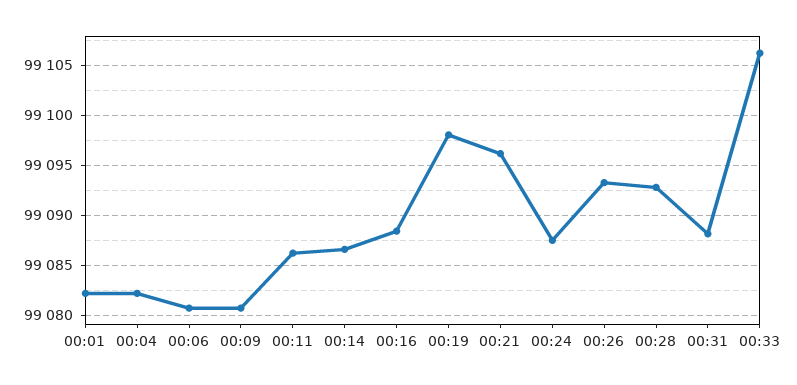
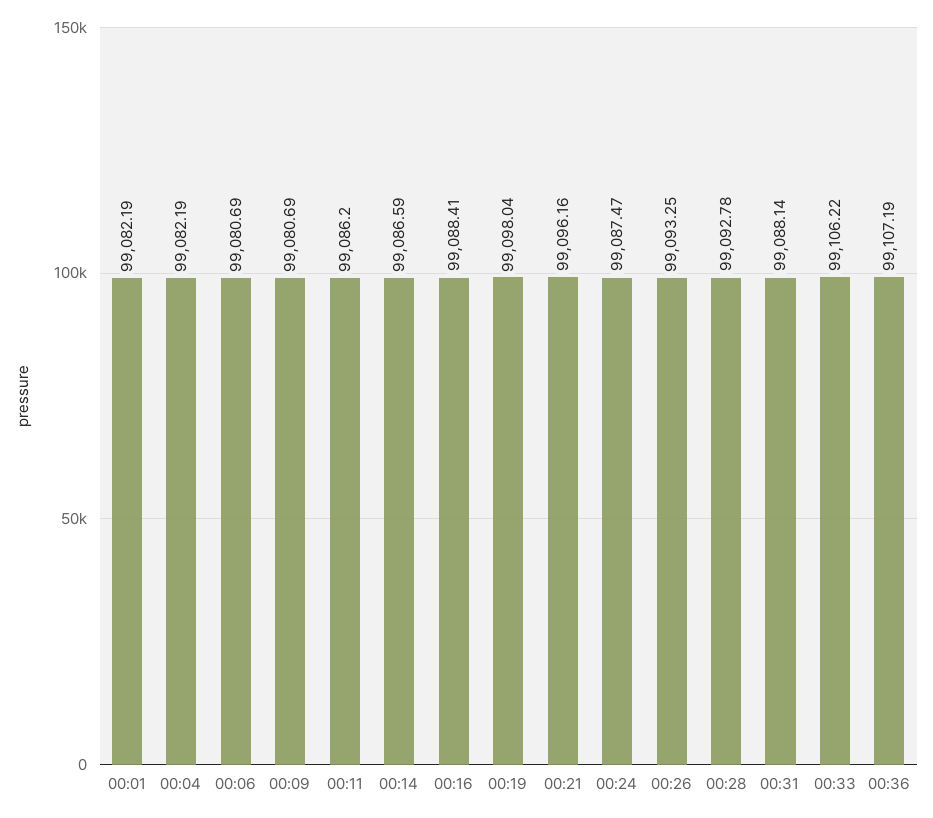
00:36: none -> 99107.19

